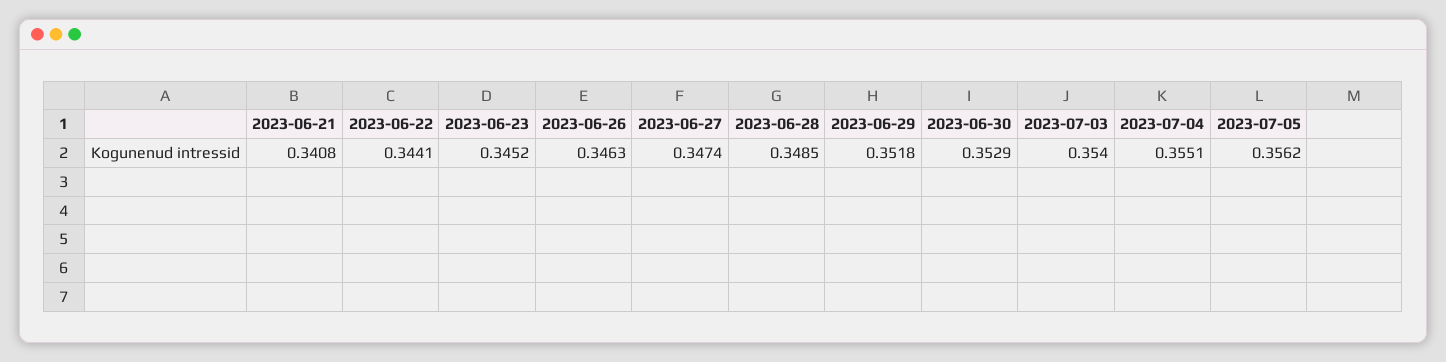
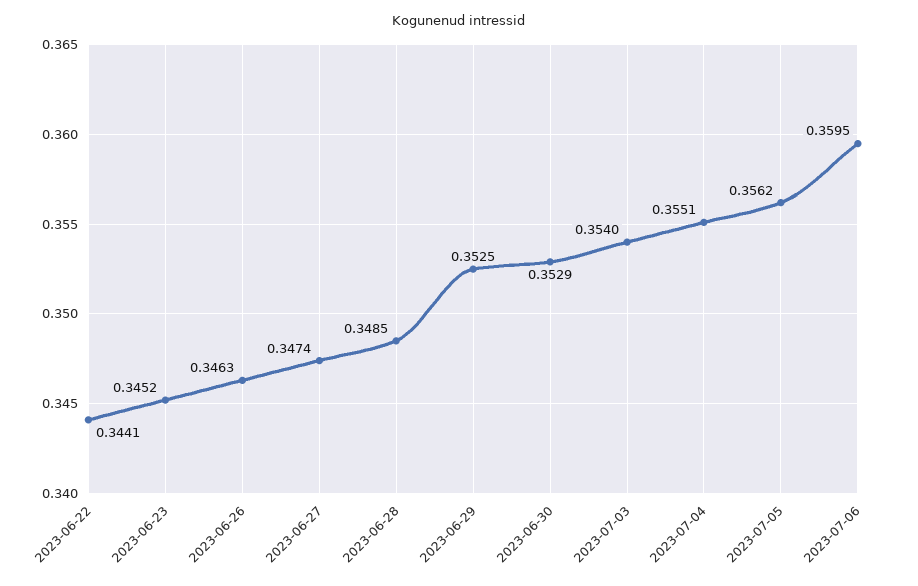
2023-06-21: 0.3408 -> none
2023-06-29: 0.3518 -> 0.3525
2023-07-06: none -> 0.3595

